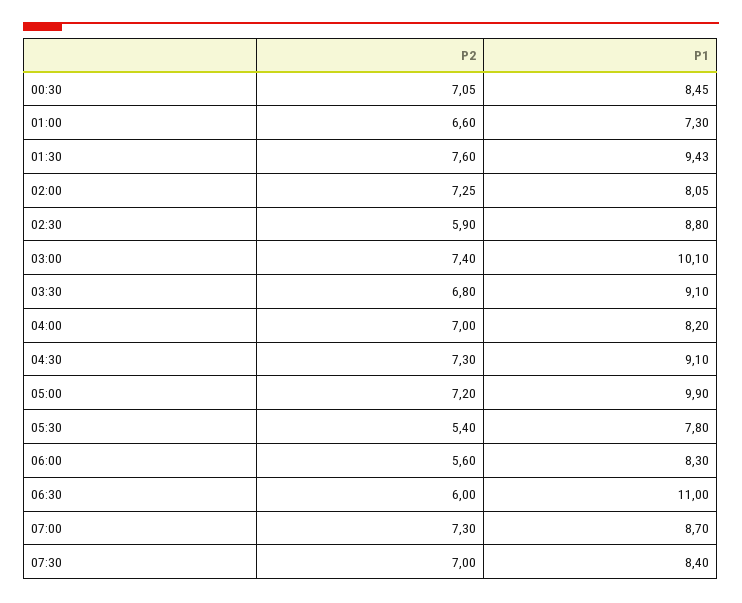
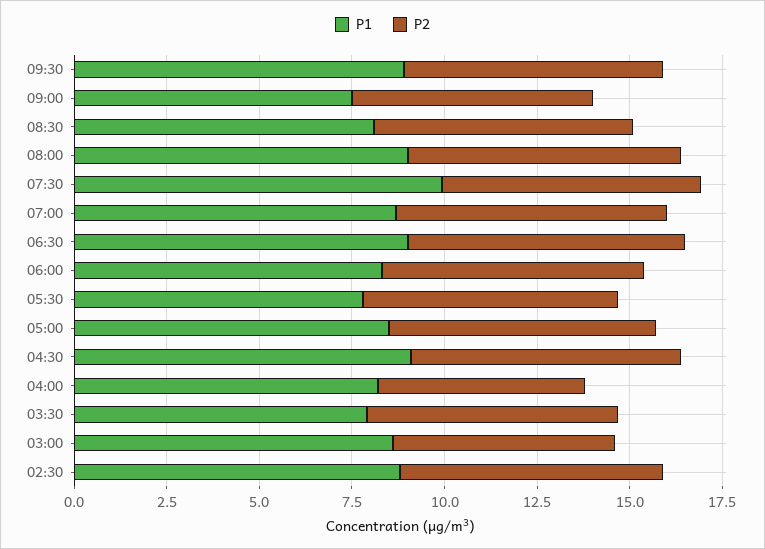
P2, 00:30: 7.05 -> none
P1, 00:30: 8.45 -> none
P2, 01:00: 6.6 -> none
P1, 01:00: 7.3 -> none
P2, 01:30: 7.6 -> none
P1, 01:30: 9.43 -> none
P2, 02:00: 7.25 -> none
P1, 02:00: 8.05 -> none
P2, 02:30: 5.9 -> 7
P2, 03:00: 7.4 -> 6
P1, 03:00: 10.1 -> 8.5
P1, 03:30: 9.1 -> 8
P2, 04:00: 7 -> 5.5
P1, 05:00: 9.9 -> 8.5
P2, 05:30: 5.4 -> 7
P2, 06:00: 5.6 -> 7
P2, 06:30: 6 -> 7.5
P1, 06:30: 11 -> 9
P1, 07:30: 8.4 -> 10
P1, 09:30: none -> 9
P2, 09:30: none -> 7
P1, 09:00: none -> 7.5
P2, 09:00: none -> 6.5
P1, 08:30: none -> 8
P2, 08:30: none -> 7
P1, 08:00: none -> 9
P2, 08:00: none -> 7.5

